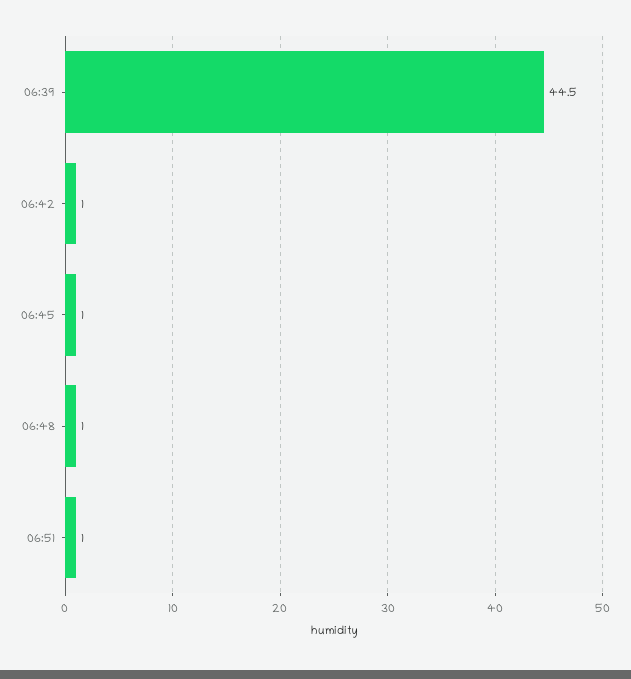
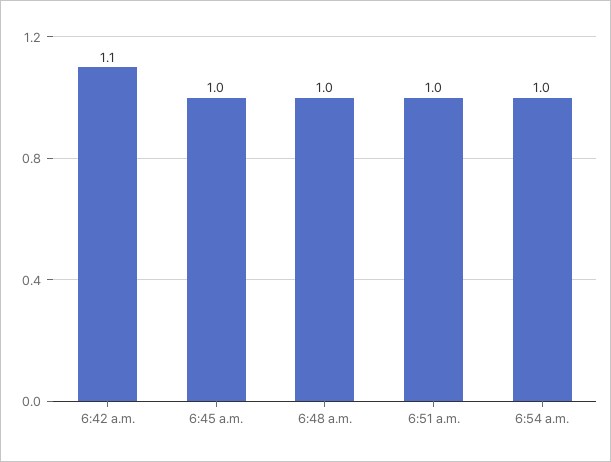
06:39: 44.5 -> none
06:42: 1 -> 1.1
6:54 a.m.: none -> 1

